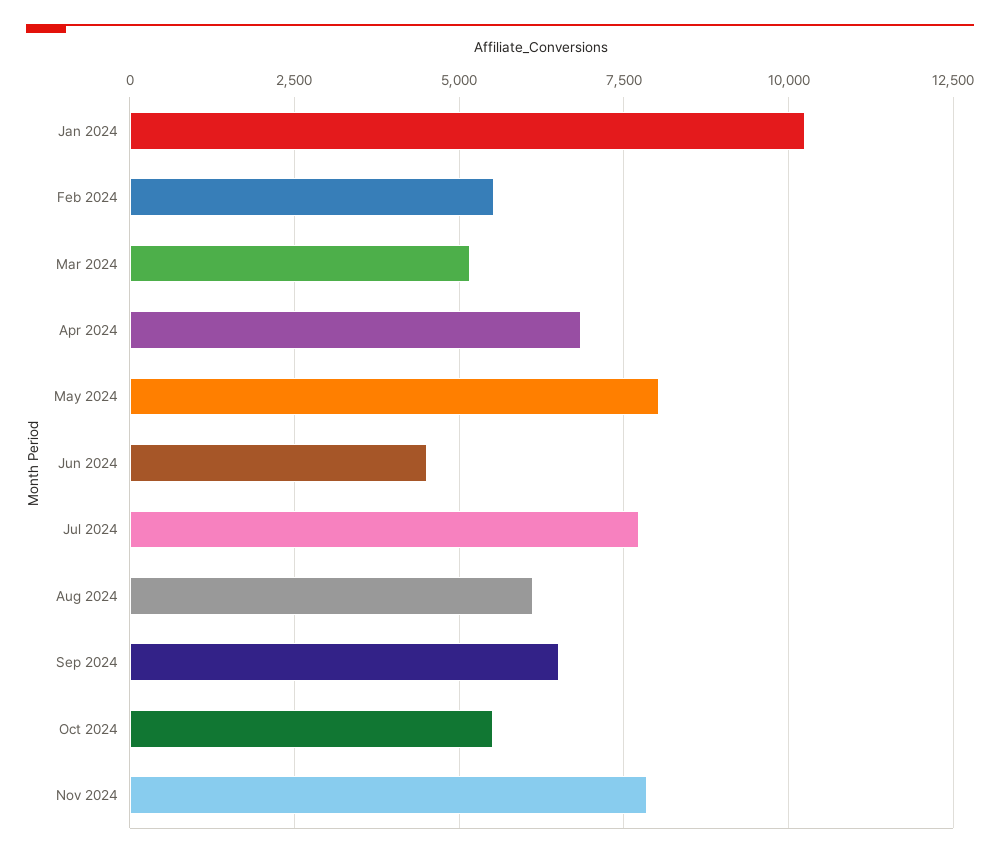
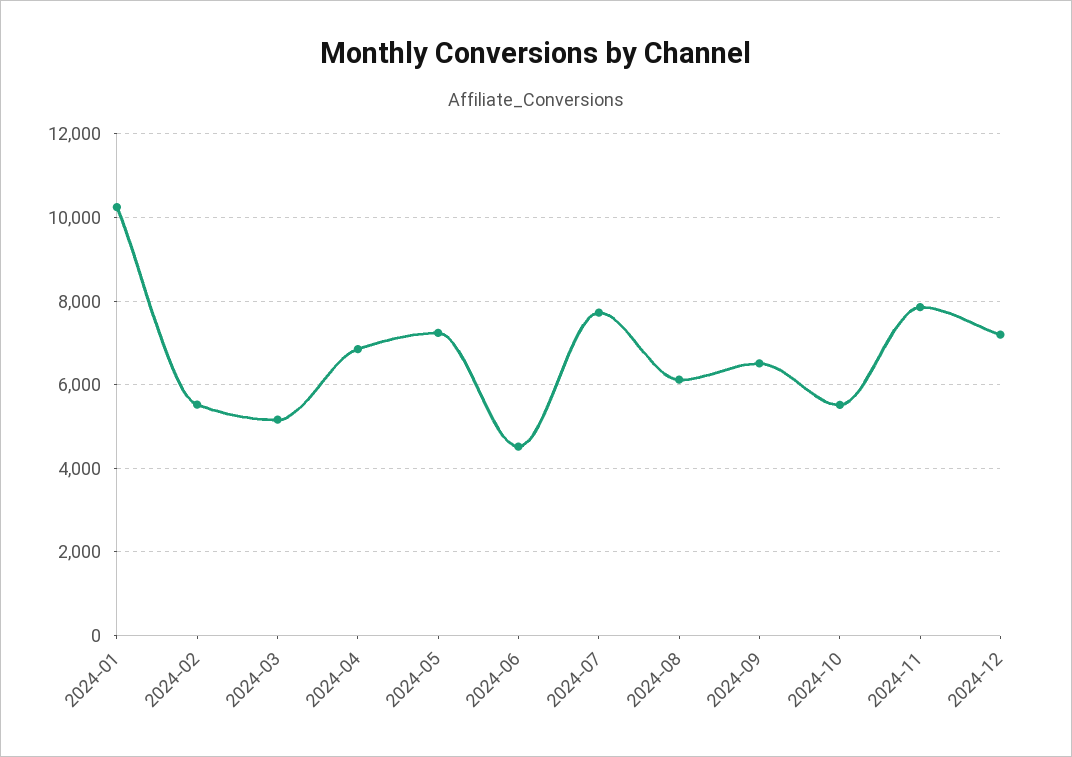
May 2024: 8000 -> 7200
2024-12: none -> 7200

